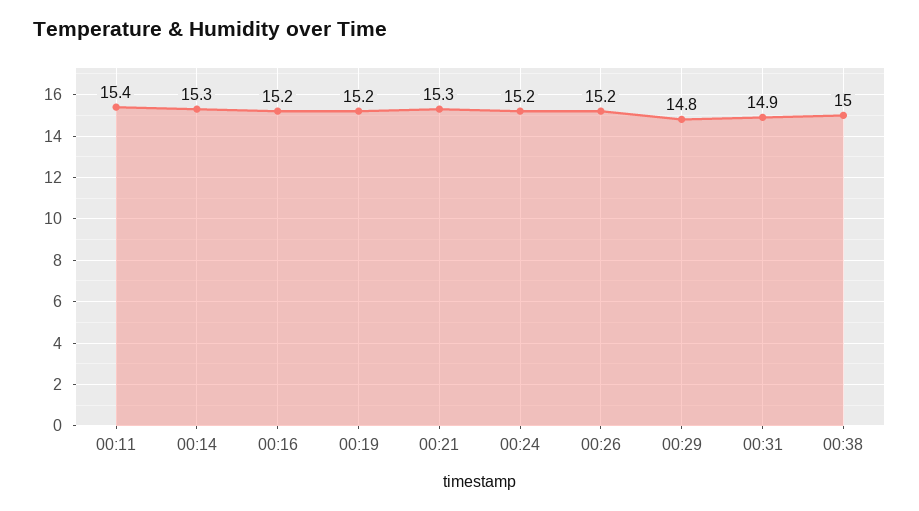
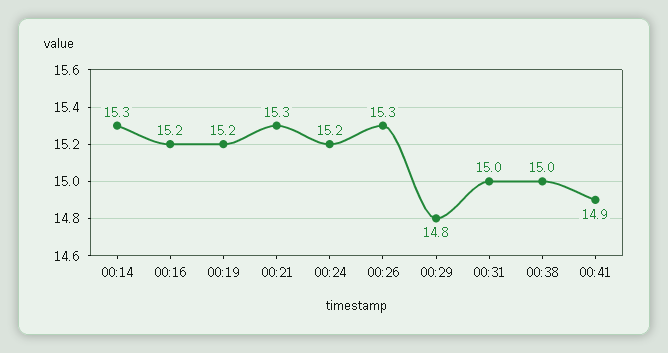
00:11: 15.4 -> none
00:26: 15.2 -> 15.3
00:31: 14.9 -> 15
00:41: none -> 14.9

